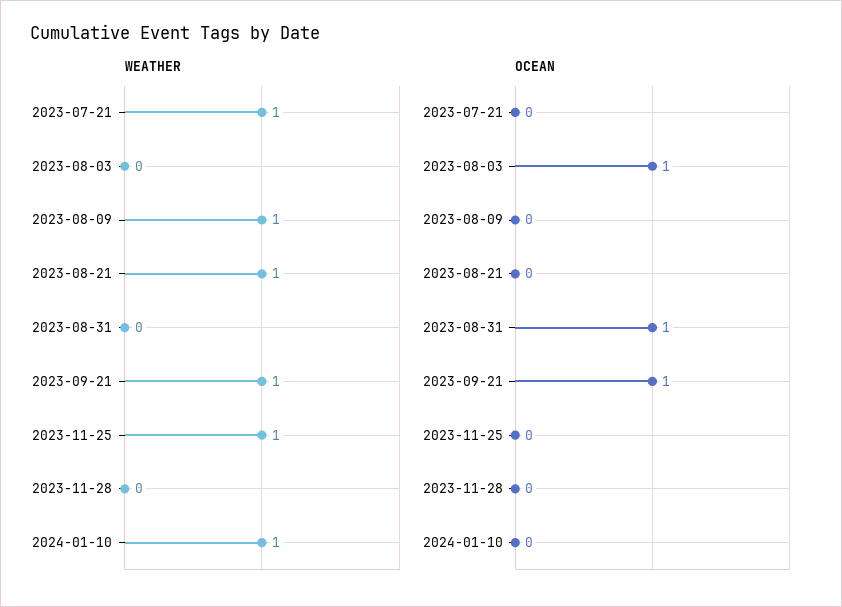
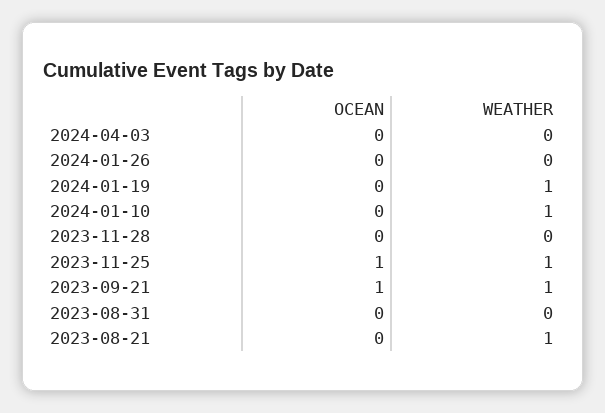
WEATHER, 2023-07-21: 1 -> none
WEATHER, 2023-08-03: 0 -> none
WEATHER, 2023-08-09: 1 -> none
OCEAN, 2023-07-21: 0 -> none
OCEAN, 2023-08-03: 1 -> none
OCEAN, 2023-08-09: 0 -> none
OCEAN, 2023-08-31: 1 -> 0
OCEAN, 2023-11-25: 0 -> 1
OCEAN, 2024-04-03: none -> 0
WEATHER, 2024-04-03: none -> 0
OCEAN, 2024-01-26: none -> 0
WEATHER, 2024-01-26: none -> 0
OCEAN, 2024-01-19: none -> 0
WEATHER, 2024-01-19: none -> 1

